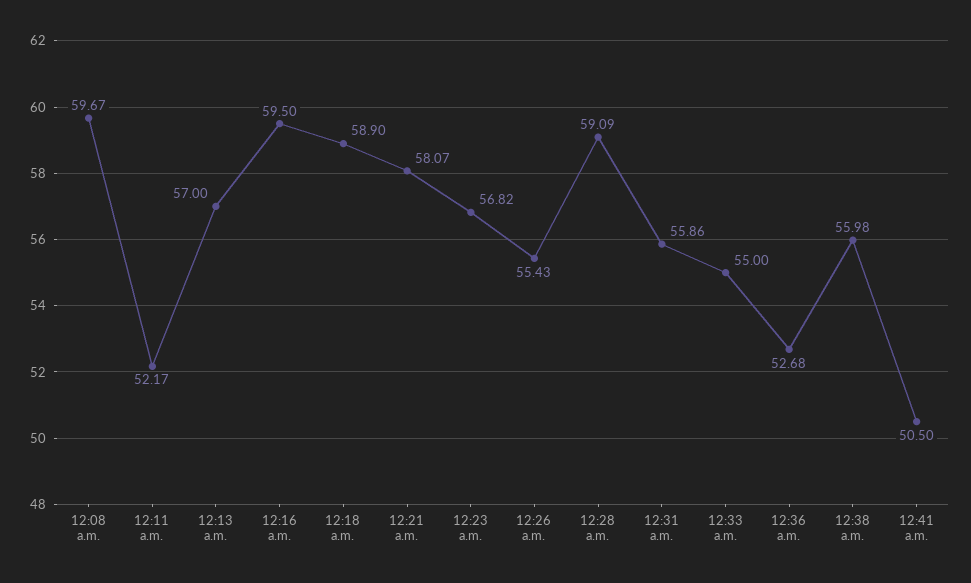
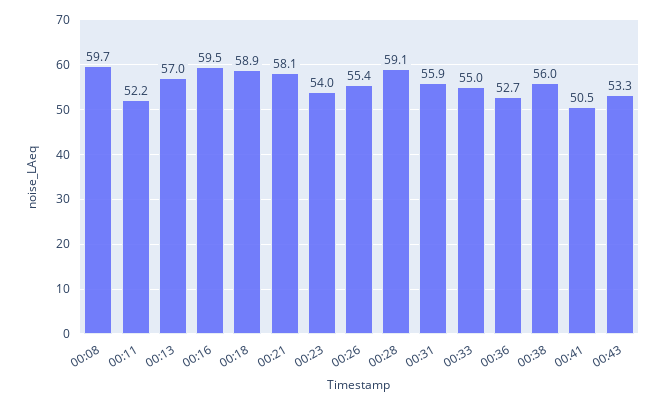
12:23 a.m.: 56.82 -> 54
00:43: none -> 53.3

